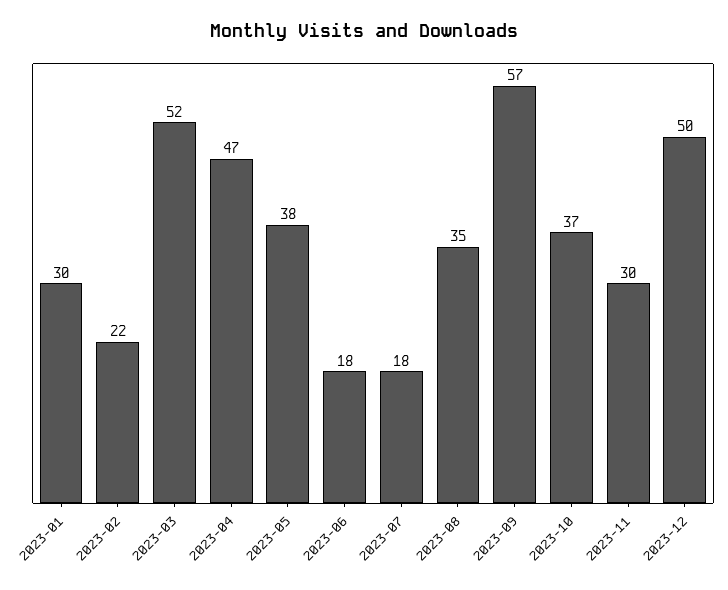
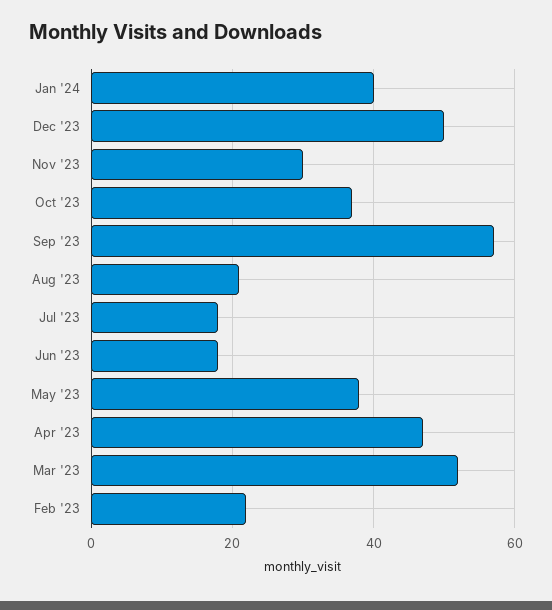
2023-01: 30 -> none
2023-08: 35 -> 20
Jan '24: none -> 40

